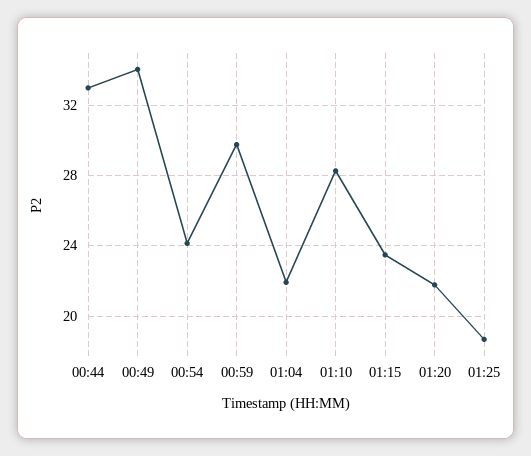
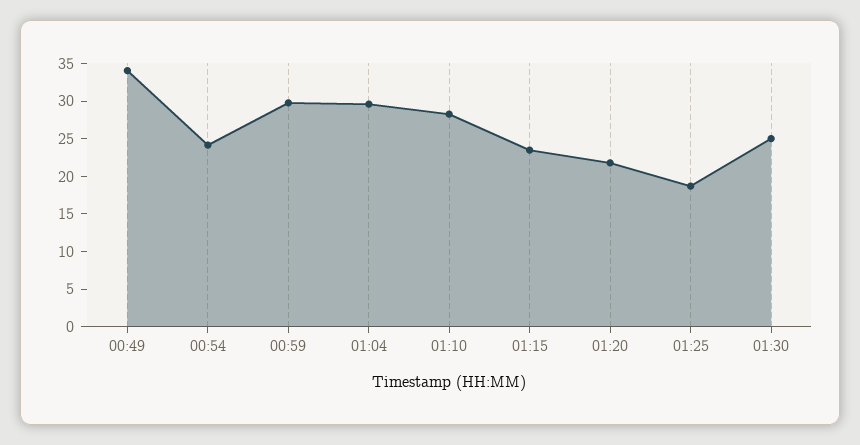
00:44: 33 -> none
01:04: 22 -> 30
01:30: none -> 25

